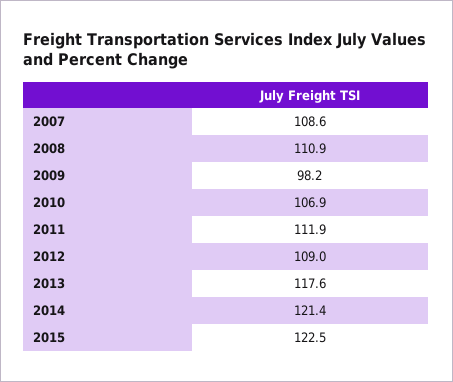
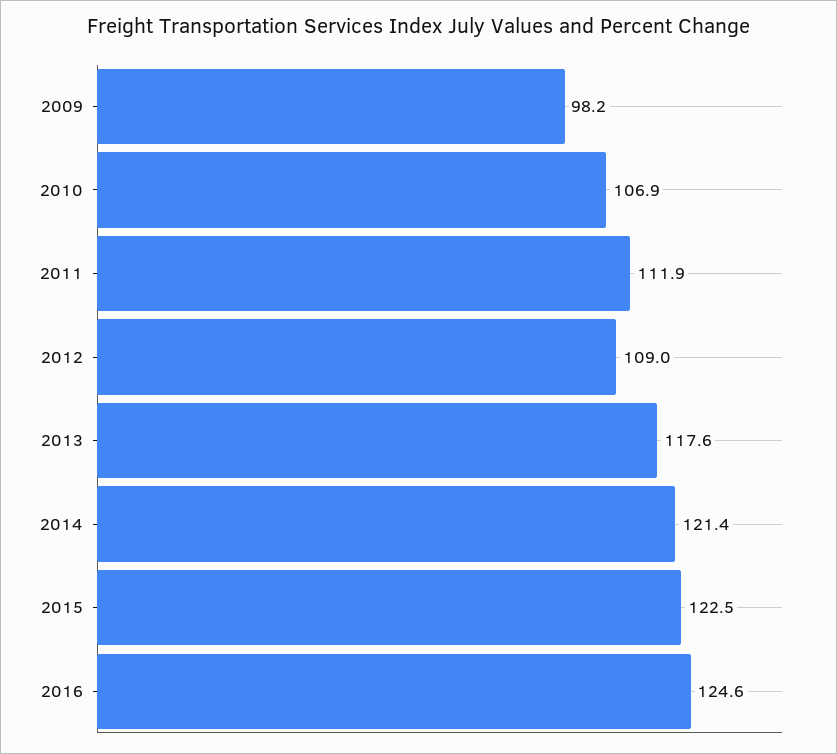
2007: 108.6 -> none
2008: 110.9 -> none
2016: none -> 124.6

